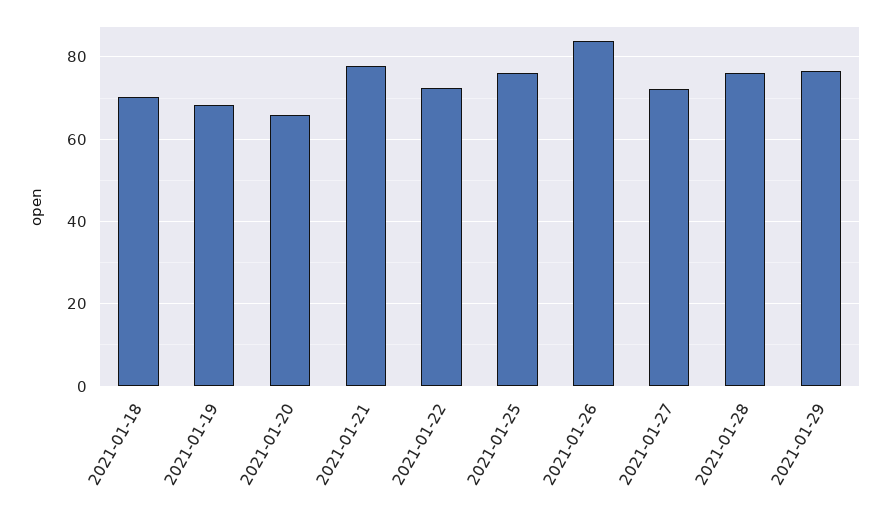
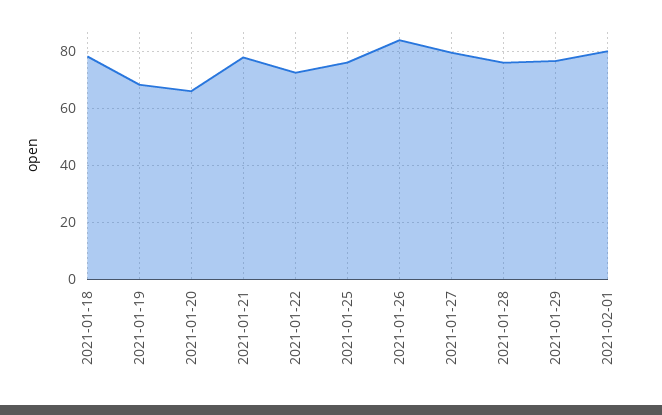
2021-01-18: 70 -> 77.5
2021-01-27: 72 -> 80
2021-02-01: none -> 80

